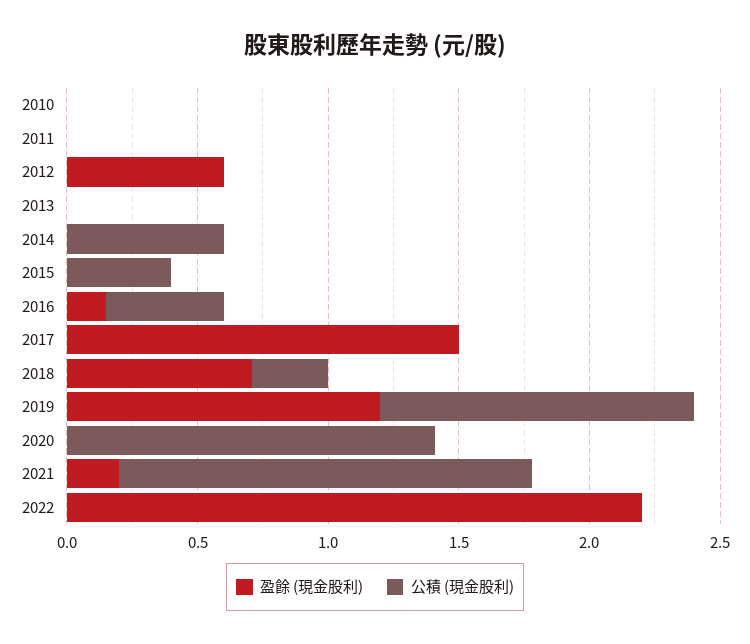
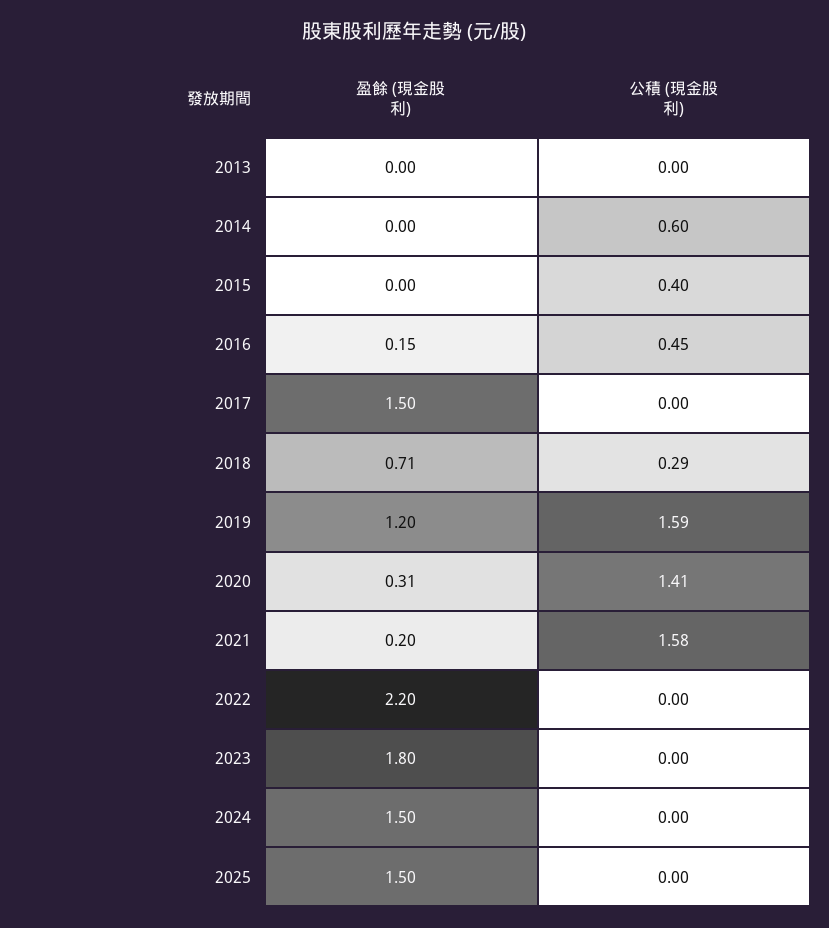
盈餘 (現金股利), 2010: 0 -> none
公積 (現金股利), 2010: 0 -> none
盈餘 (現金股利), 2011: 0 -> none
公積 (現金股利), 2011: 0 -> none
盈餘 (現金股利), 2012: 0.6 -> none
公積 (現金股利), 2012: 0 -> none
公積 (現金股利), 2019: 1.2 -> 1.59
盈餘 (現金股利), 2020: 0 -> 0.31
盈餘 (現金股利), 2023: none -> 1.8
公積 (現金股利), 2023: none -> 0
盈餘 (現金股利), 2024: none -> 1.5
公積 (現金股利), 2024: none -> 0
盈餘 (現金股利), 2025: none -> 1.5
公積 (現金股利), 2025: none -> 0

